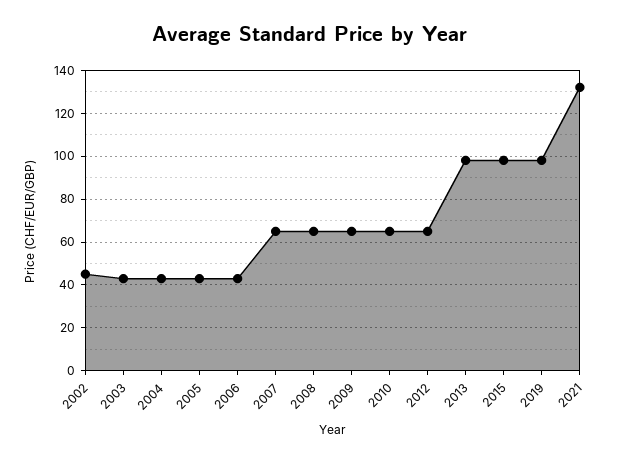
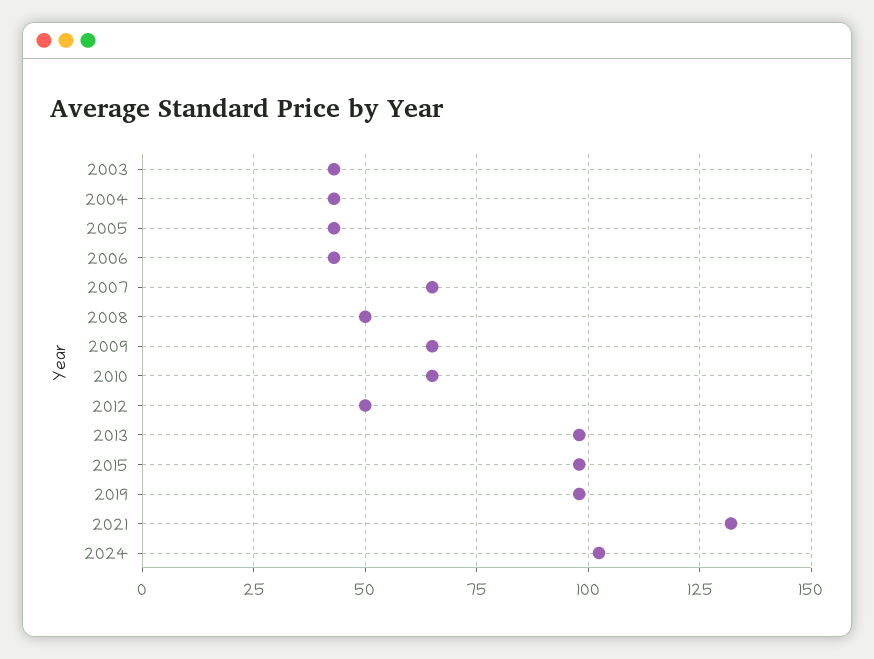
2002: 45 -> none
2008: 65 -> 50
2012: 65 -> 50
2024: none -> 102.5

